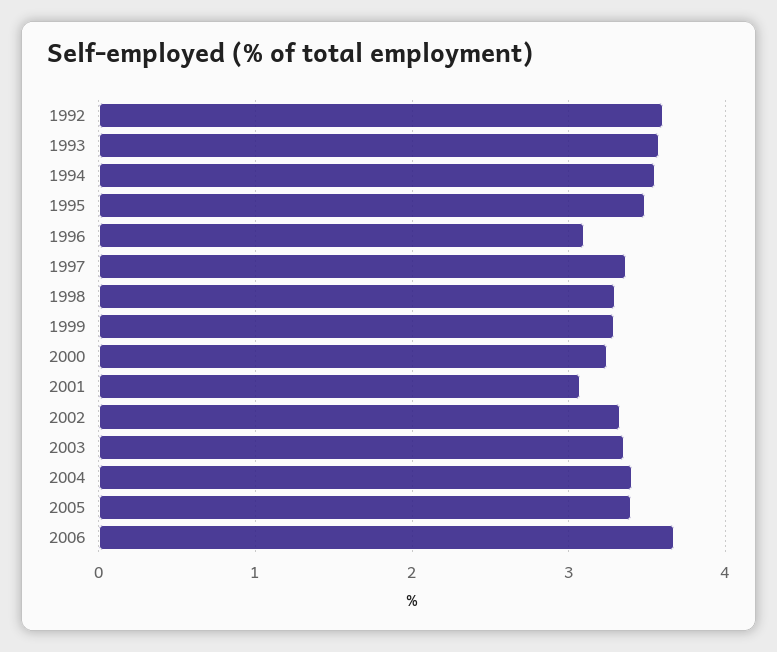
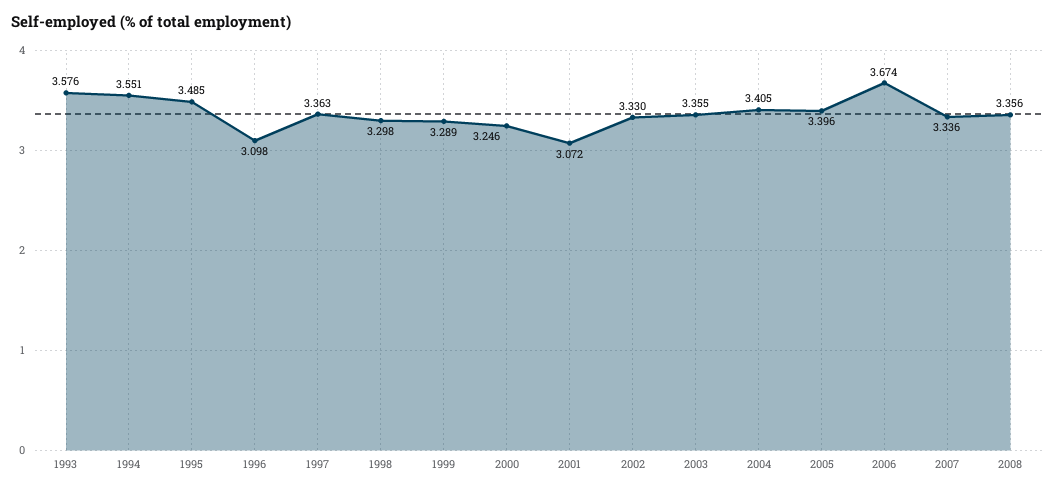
1992: 3.6 -> none
2007: none -> 3.336
2008: none -> 3.356

